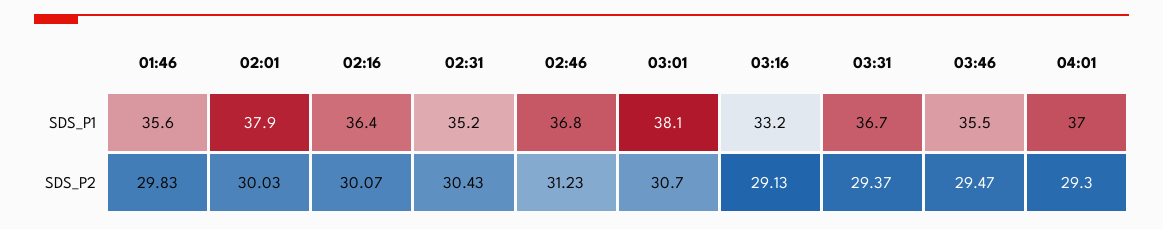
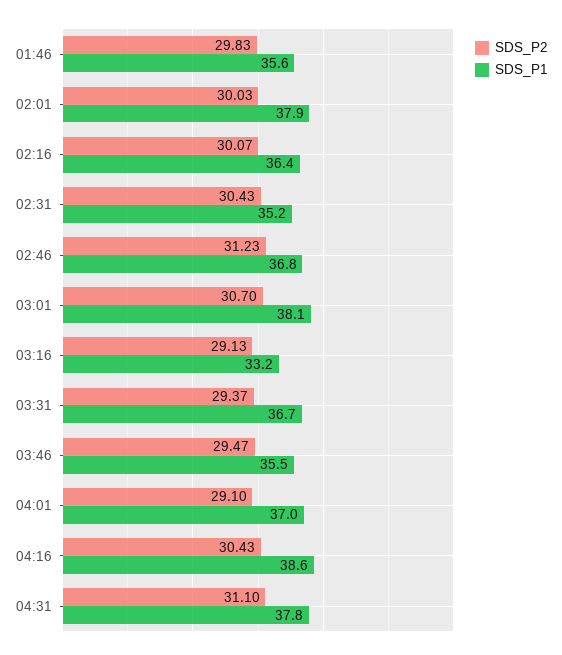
SDS_P2, 04:01: 29.3 -> 29.1
SDS_P2, 04:16: none -> 30.43
SDS_P1, 04:16: none -> 38.6
SDS_P2, 04:31: none -> 31.1
SDS_P1, 04:31: none -> 37.8

